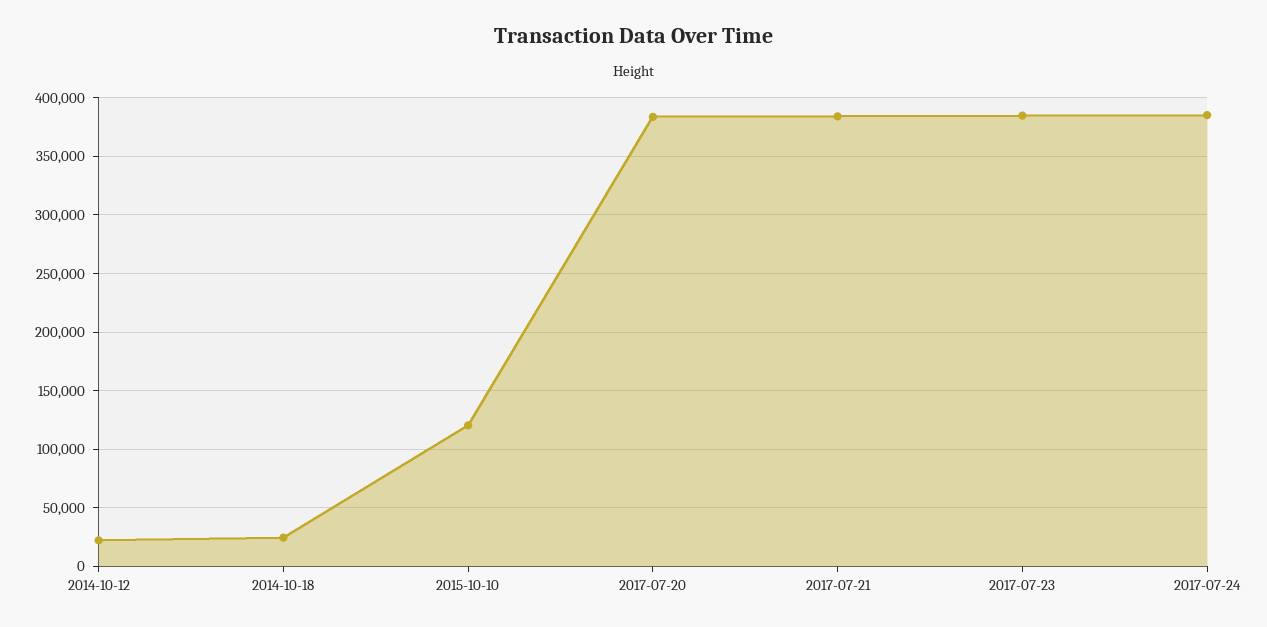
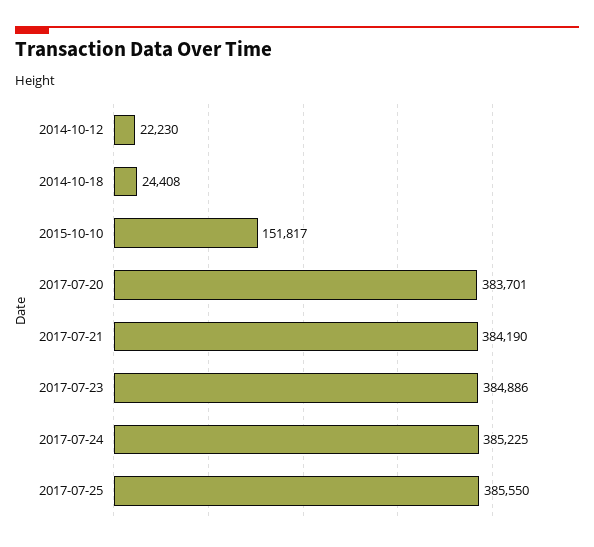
2015-10-10: 120000 -> 151817
2017-07-25: none -> 385550

